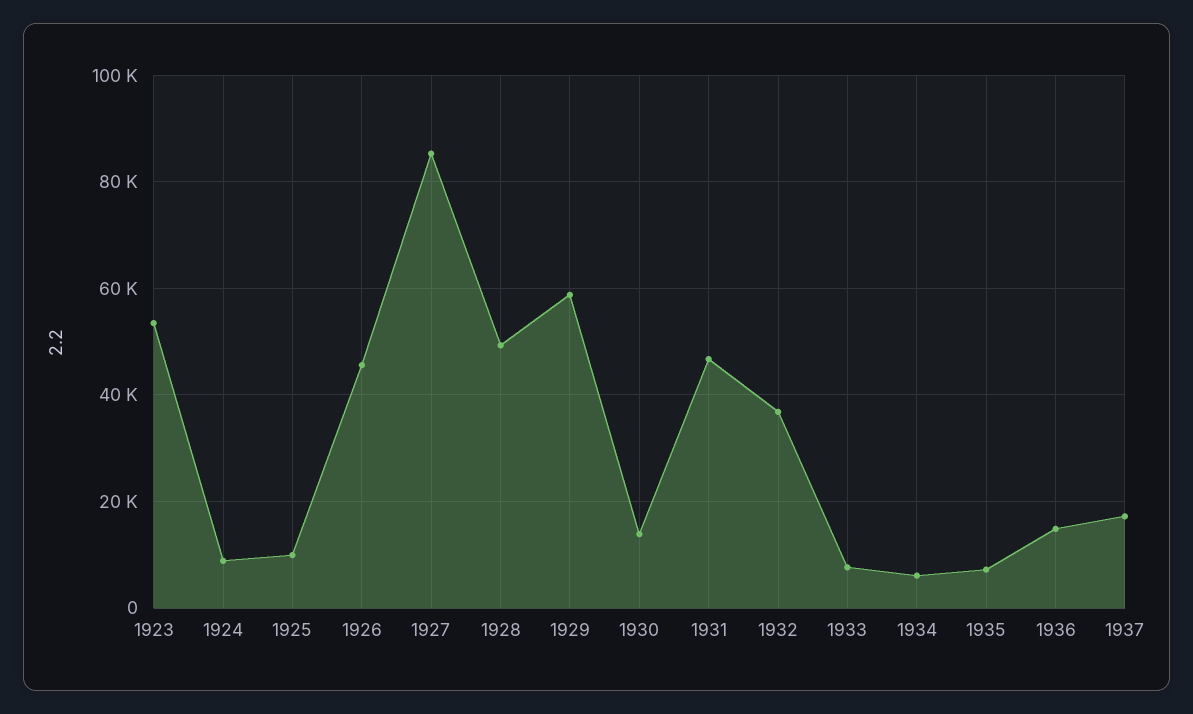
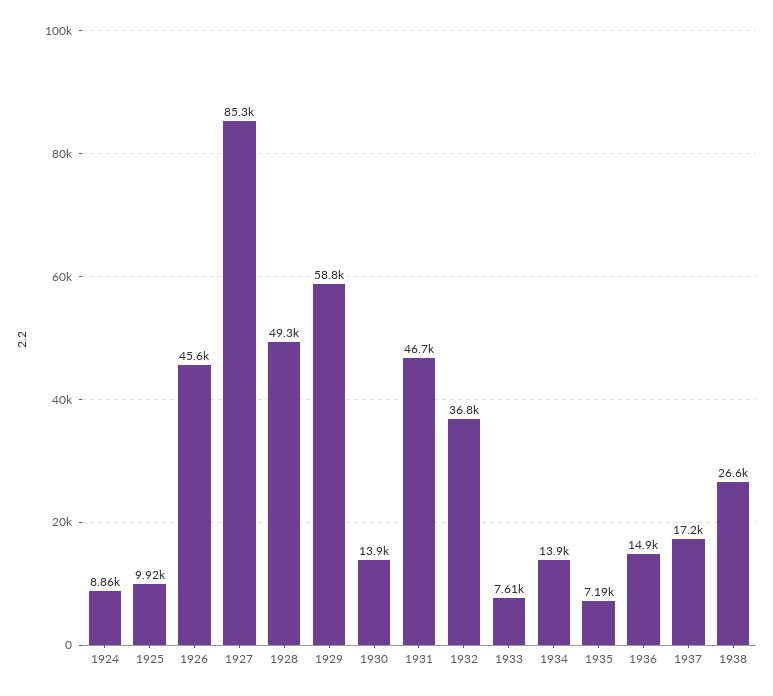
1923: 54000 -> none
1934: 6000 -> 13900
1938: none -> 26600

